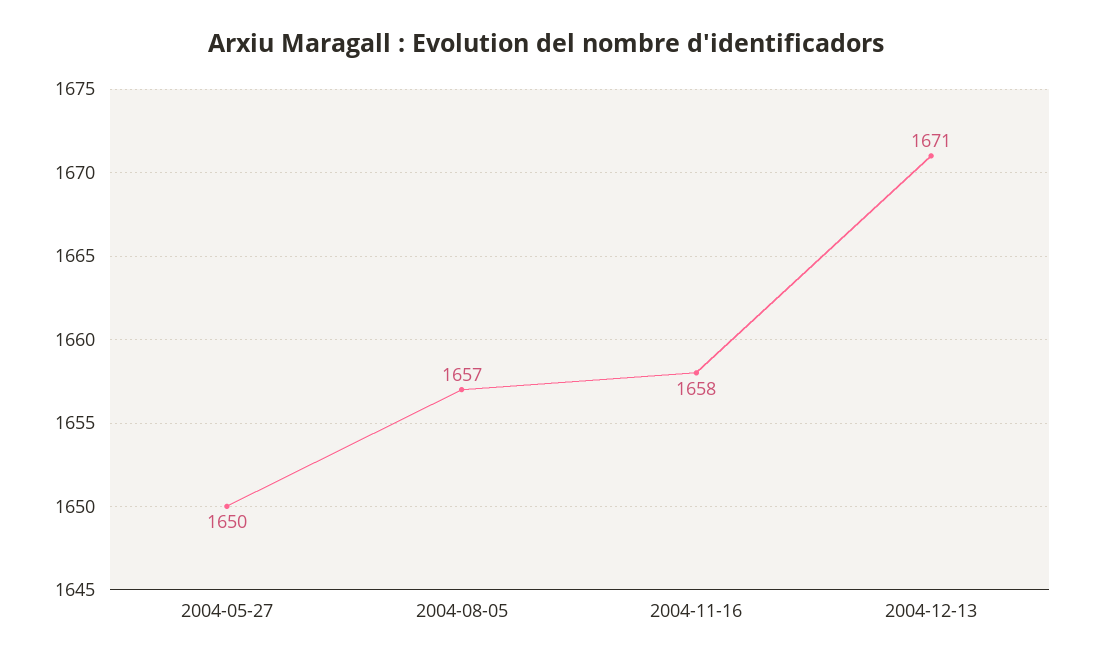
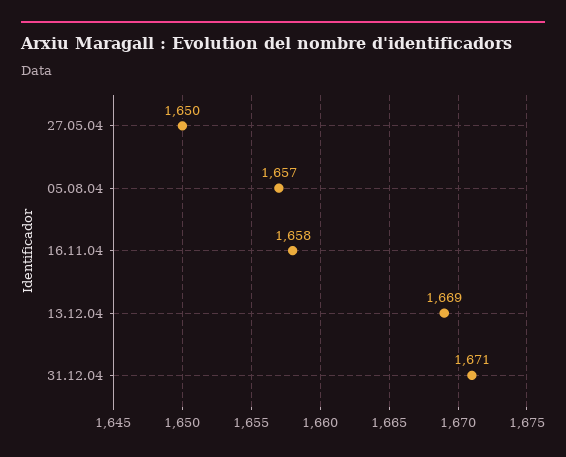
2004-12-13: 1671 -> 1669
31.12.04: none -> 1671

